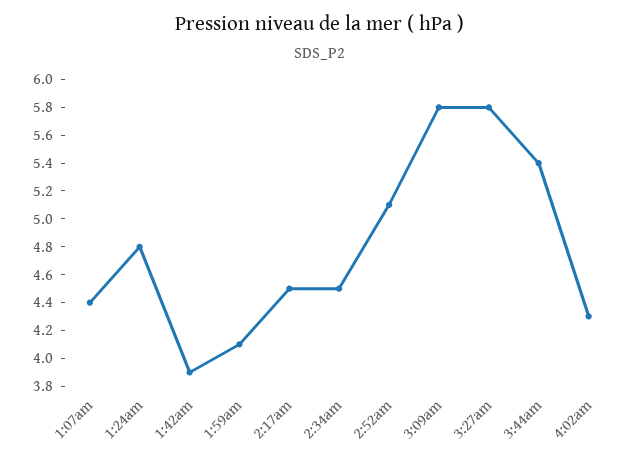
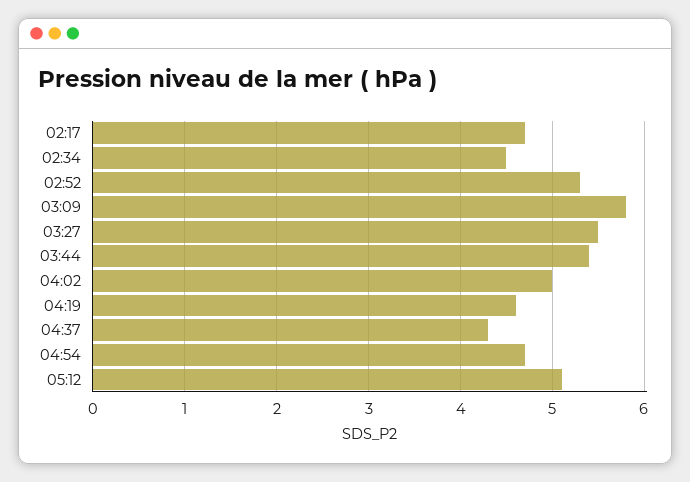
1:07am: 4.4 -> none
1:24am: 4.8 -> none
1:42am: 3.9 -> none
1:59am: 4.1 -> none
2:17am: 4.5 -> 4.7
2:52am: 5.1 -> 5.3
3:27am: 5.8 -> 5.5
4:02am: 4.3 -> 5
04:19: none -> 4.6
04:37: none -> 4.3
04:54: none -> 4.7
05:12: none -> 5.1

